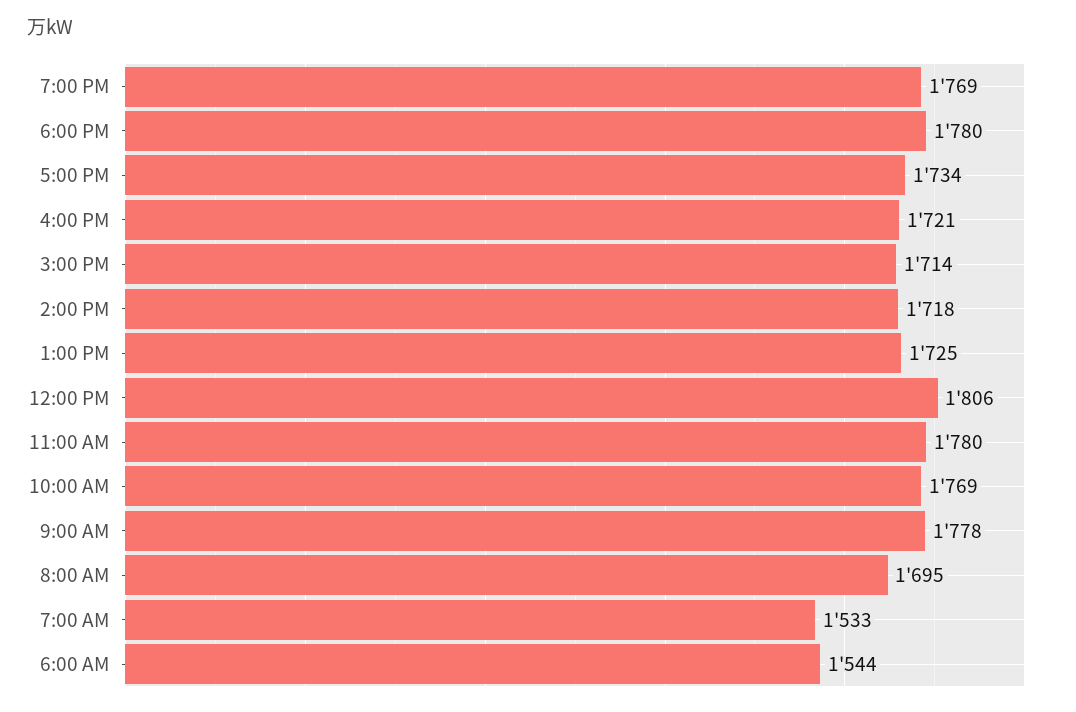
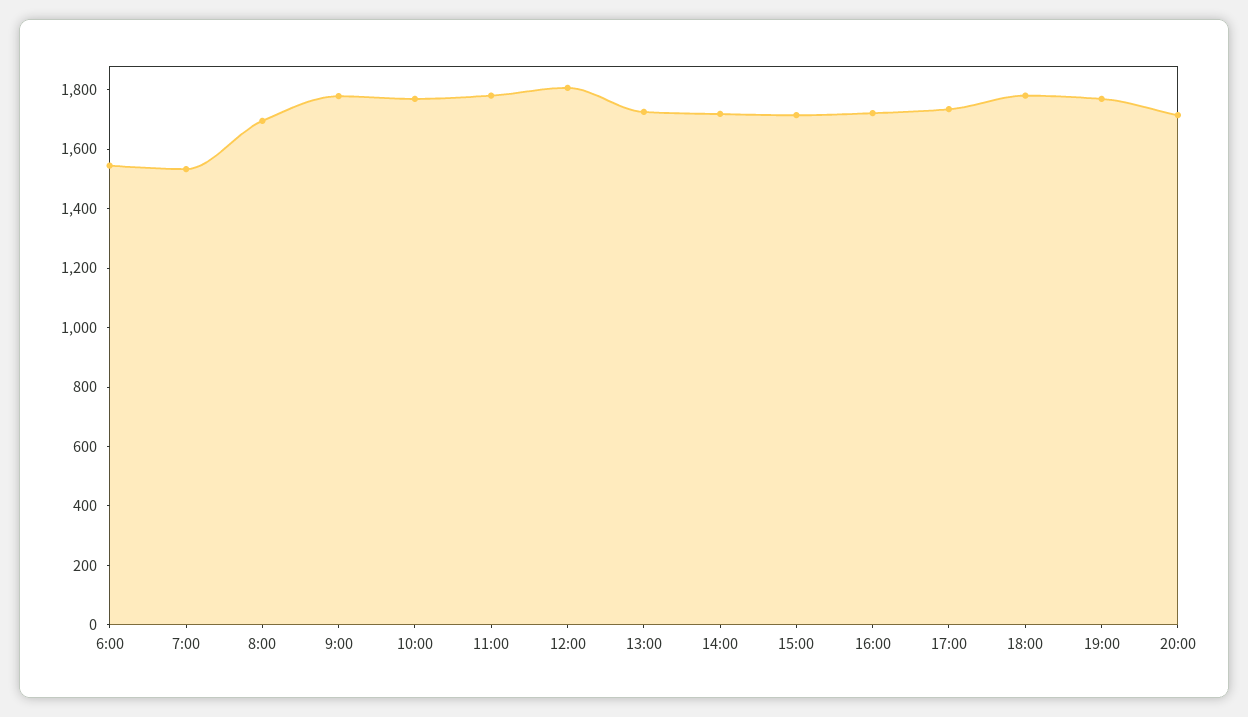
20:00: none -> 1700

